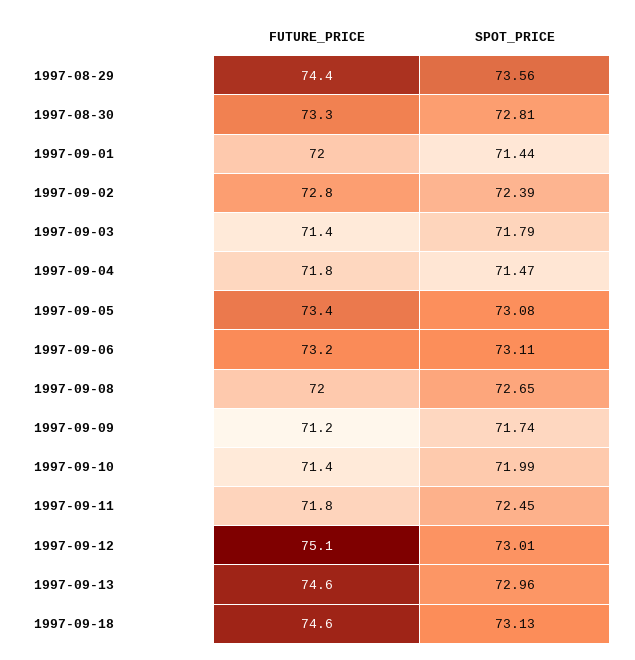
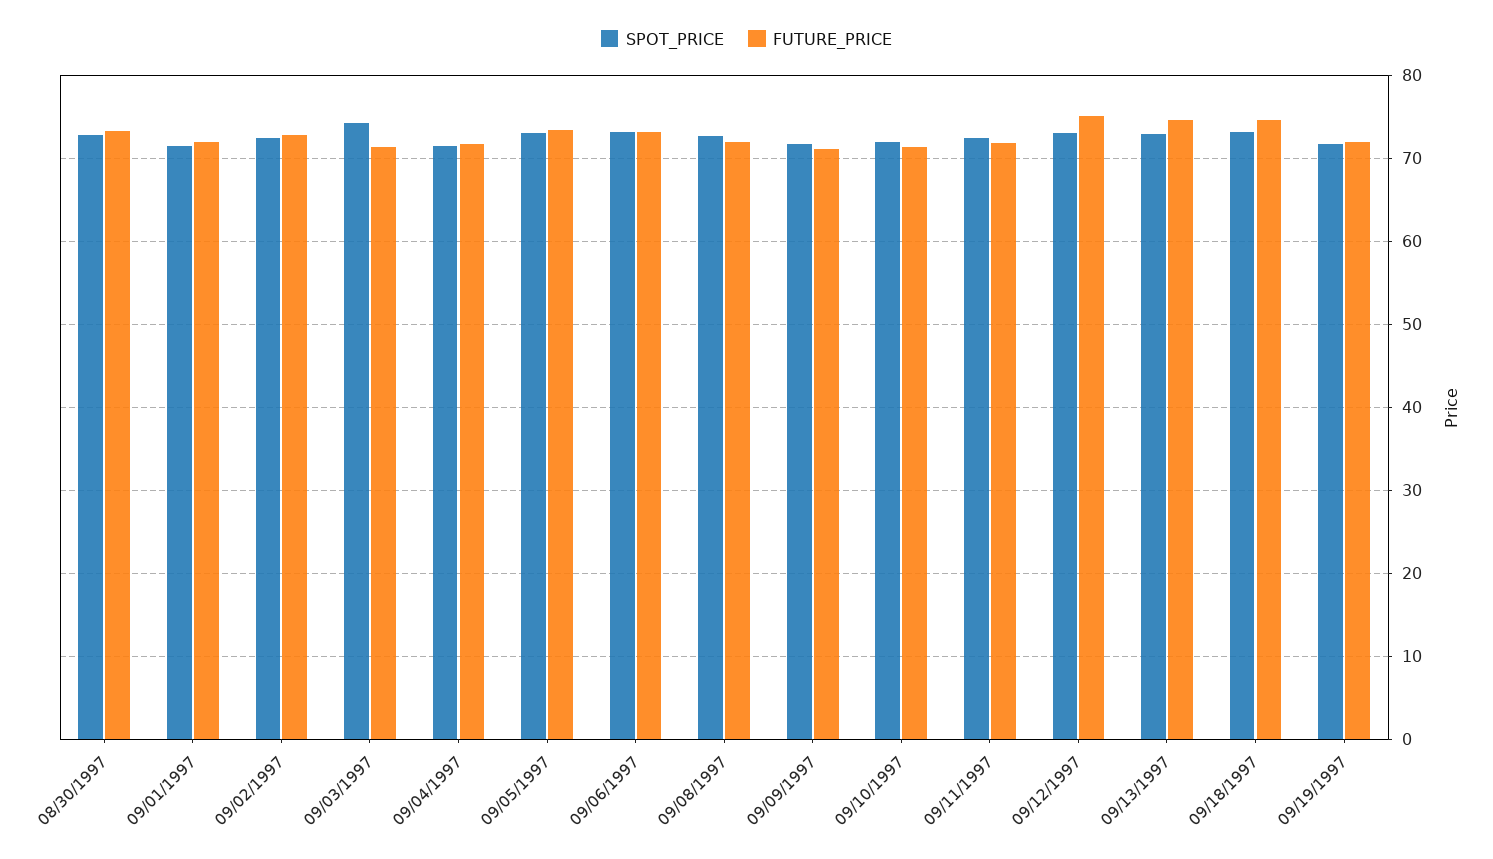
FUTURE_PRICE, 1997-08-29: 74.4 -> none
SPOT_PRICE, 1997-08-29: 73.56 -> none
SPOT_PRICE, 1997-09-03: 71.79 -> 74
SPOT_PRICE, 09/19/1997: none -> 72
FUTURE_PRICE, 09/19/1997: none -> 72

